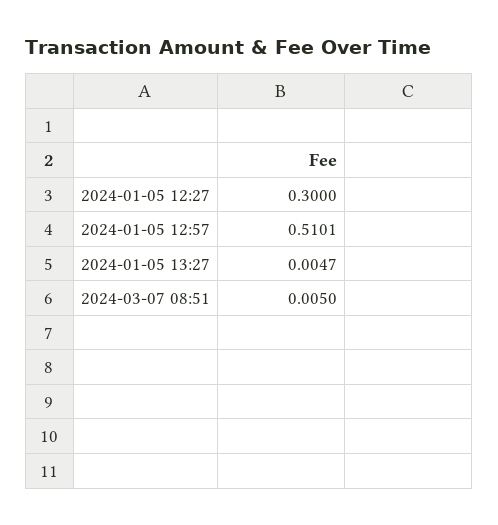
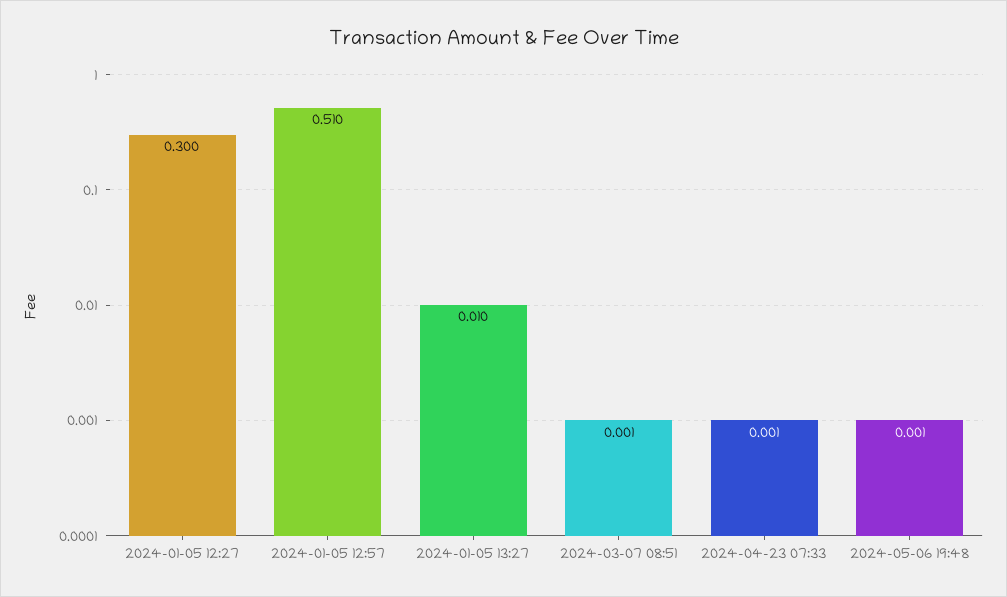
2024-01-05 13:27: 0.0047 -> 0.01
2024-03-07 08:51: 0.005 -> 0.001
2024-04-23 07:33: none -> 0.001
2024-05-06 19:48: none -> 0.001

